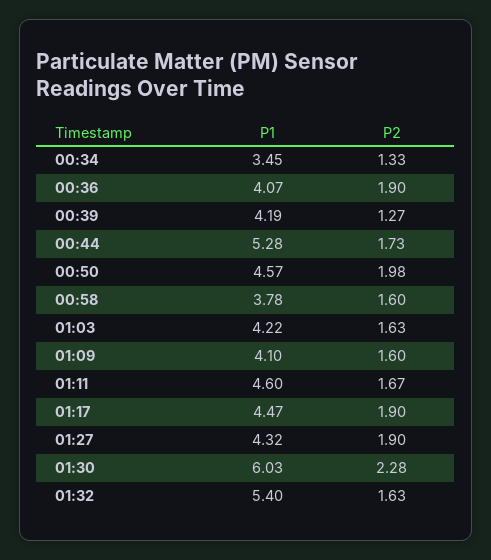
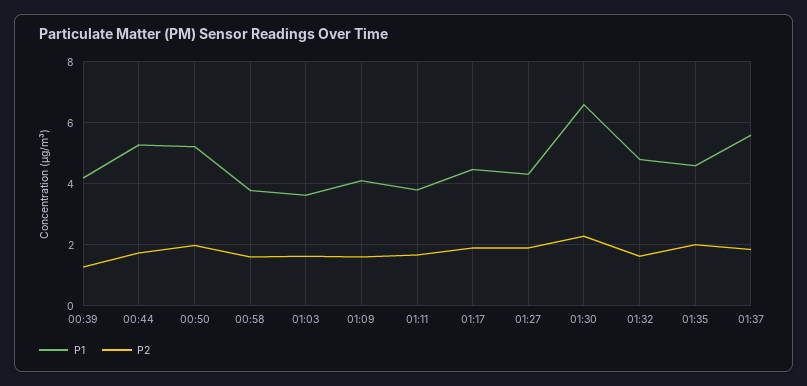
P1, 00:34: 3.45 -> none
P2, 00:34: 1.33 -> none
P1, 00:36: 4.07 -> none
P2, 00:36: 1.9 -> none
P1, 00:50: 4.57 -> 5.2
P1, 01:03: 4.22 -> 3.6
P1, 01:11: 4.6 -> 3.8
P1, 01:30: 6.03 -> 6.6
P1, 01:32: 5.4 -> 4.8
P1, 01:35: none -> 4.6
P2, 01:35: none -> 2
P1, 01:37: none -> 5.6
P2, 01:37: none -> 1.8

